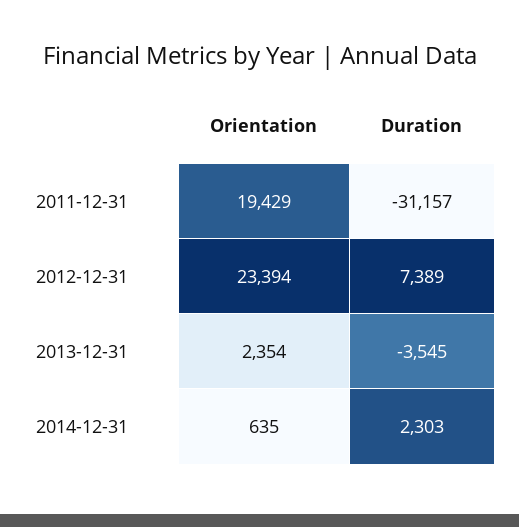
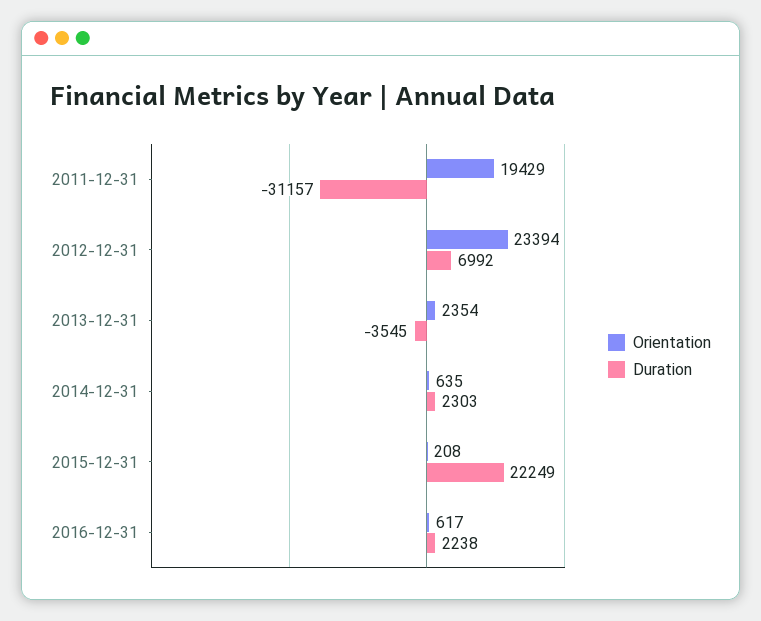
Duration, 2012-12-31: 7389 -> 6992
Orientation, 2015-12-31: none -> 208
Duration, 2015-12-31: none -> 22249
Orientation, 2016-12-31: none -> 617
Duration, 2016-12-31: none -> 2238

